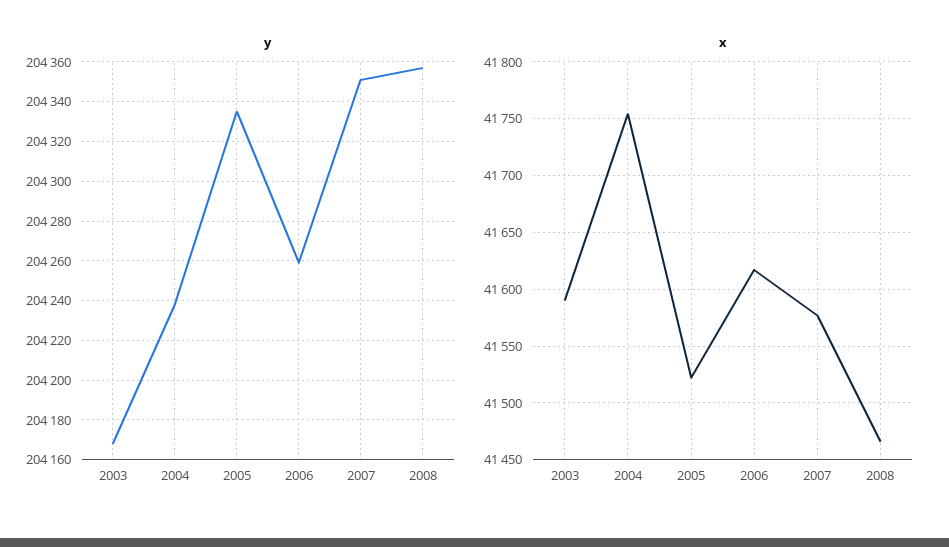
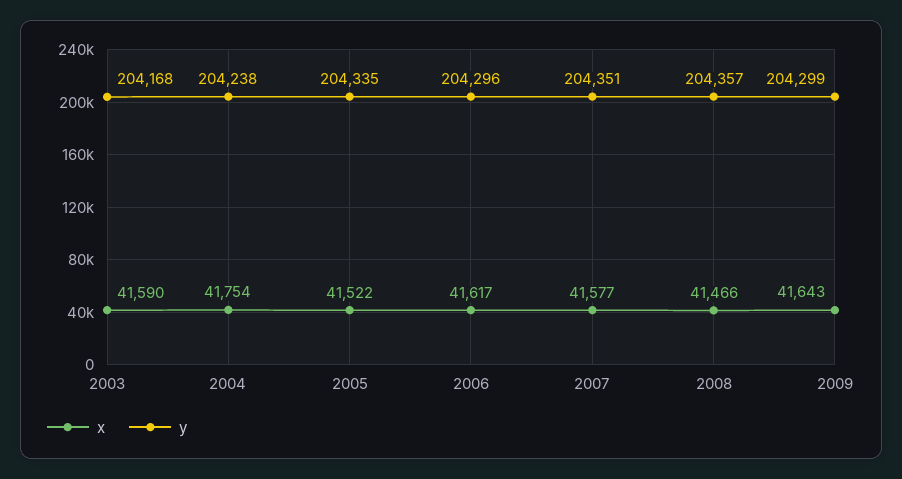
y, 2006: 204260 -> 204296
x, 2009: none -> 41643
y, 2009: none -> 204299

